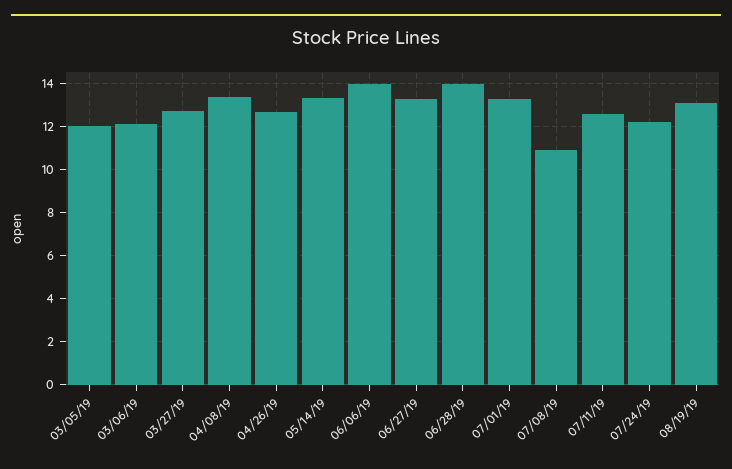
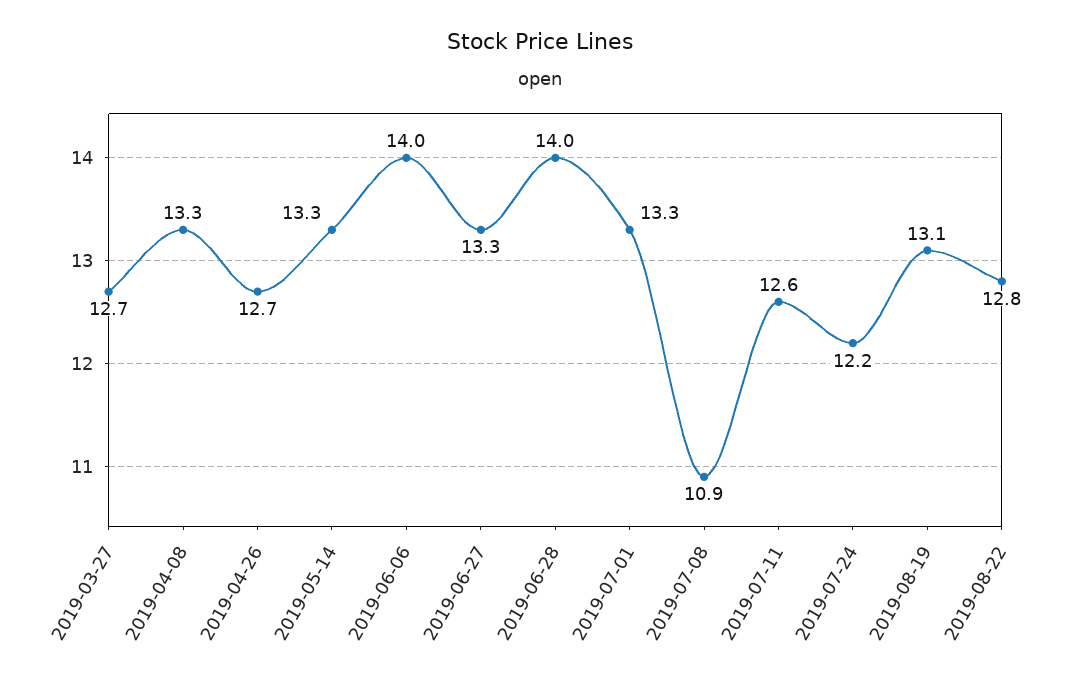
03/05/19: 12 -> none
03/06/19: 12 -> none
2019-08-22: none -> 12.8

